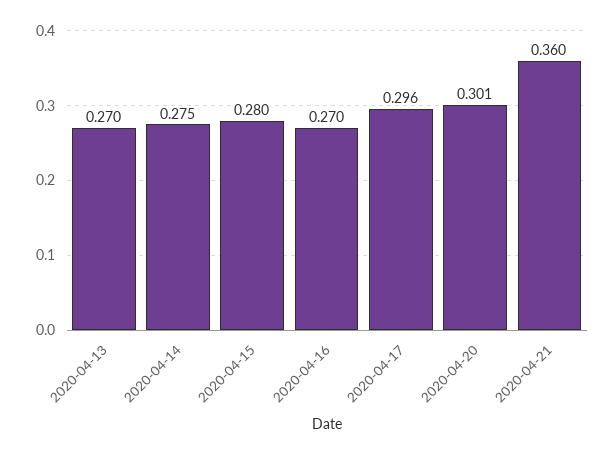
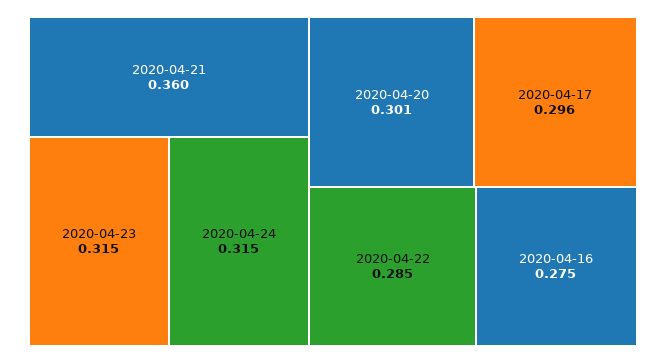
2020-04-13: 0.27 -> none
2020-04-14: 0.275 -> none
2020-04-15: 0.28 -> none
2020-04-16: 0.27 -> 0.275
2020-04-23: none -> 0.315
2020-04-24: none -> 0.315
2020-04-22: none -> 0.285

